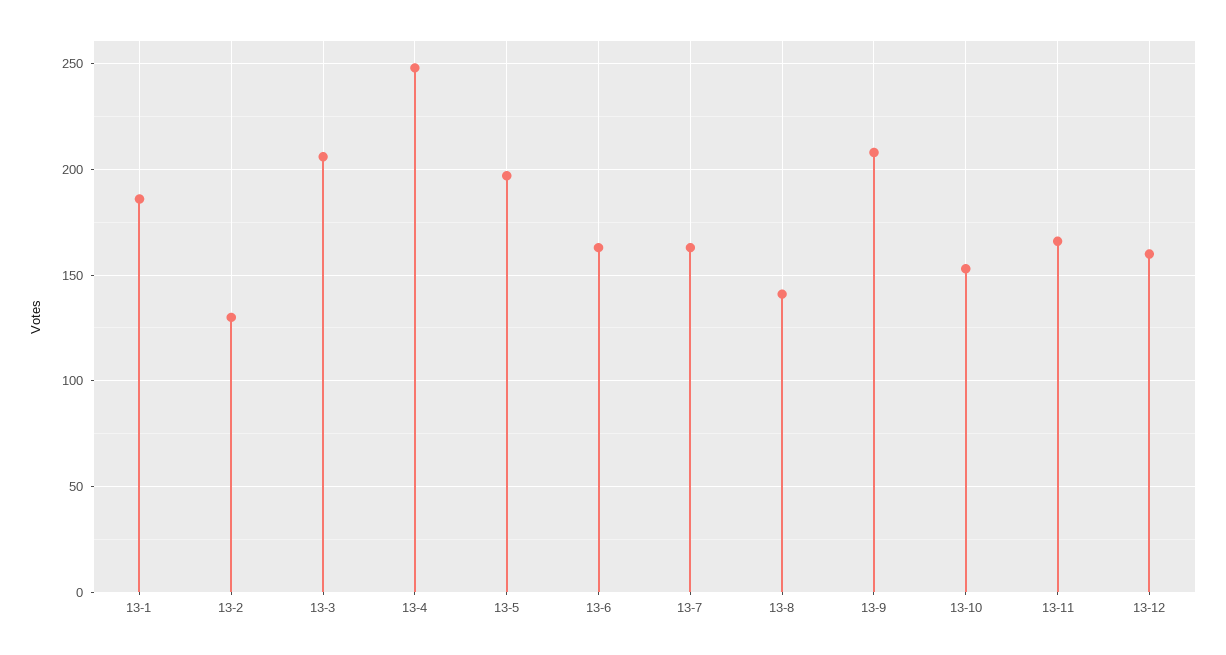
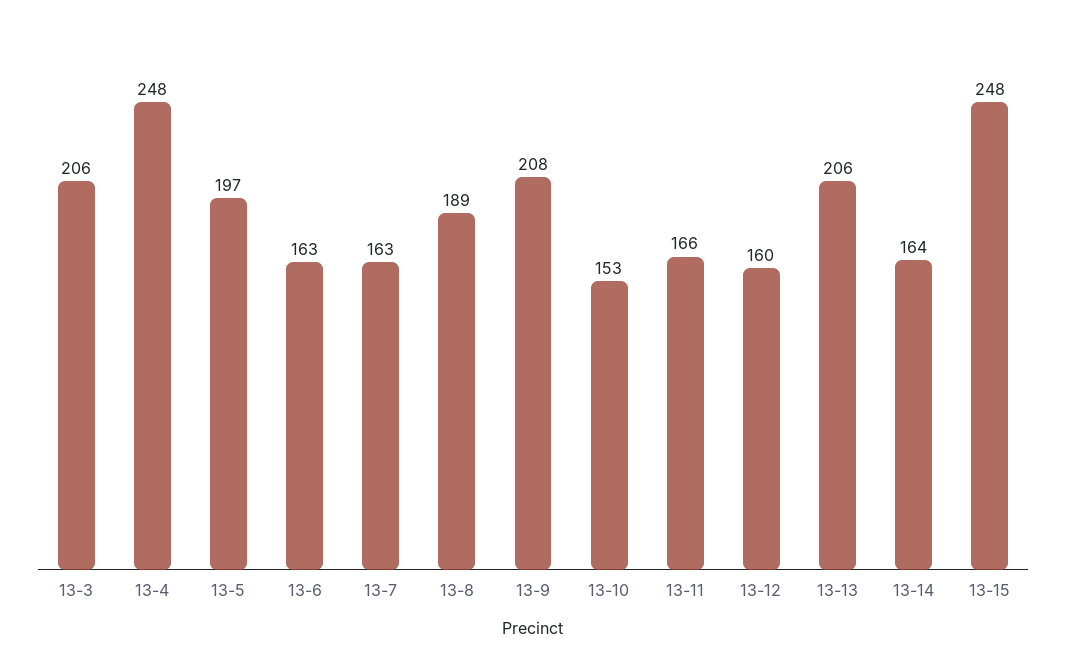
13-1: 185 -> none
13-2: 130 -> none
13-8: 140 -> 189
13-13: none -> 206
13-14: none -> 164
13-15: none -> 248

